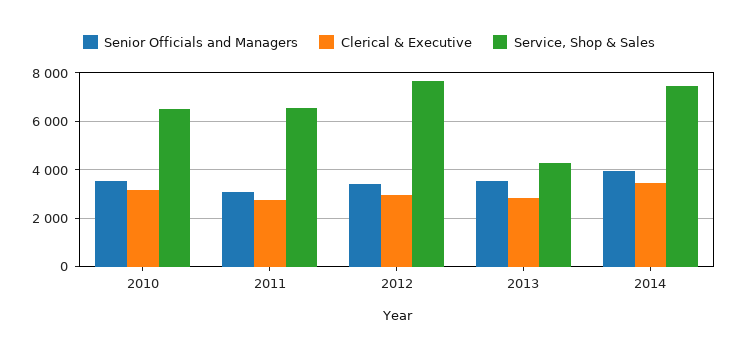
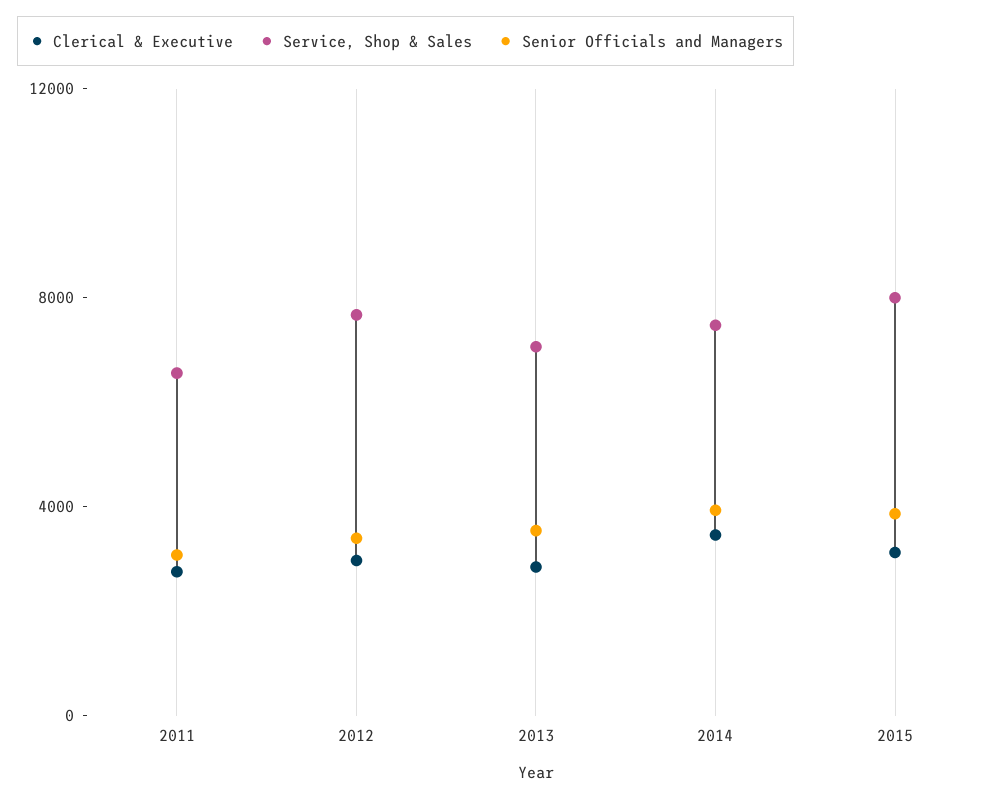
Senior Officials and Managers, 2010: 3500 -> none
Clerical & Executive, 2010: 3250 -> none
Service, Shop & Sales, 2010: 6500 -> none
Service, Shop & Sales, 2013: 4250 -> 7000
Clerical & Executive, 2015: none -> 3000
Service, Shop & Sales, 2015: none -> 8000
Senior Officials and Managers, 2015: none -> 4000

